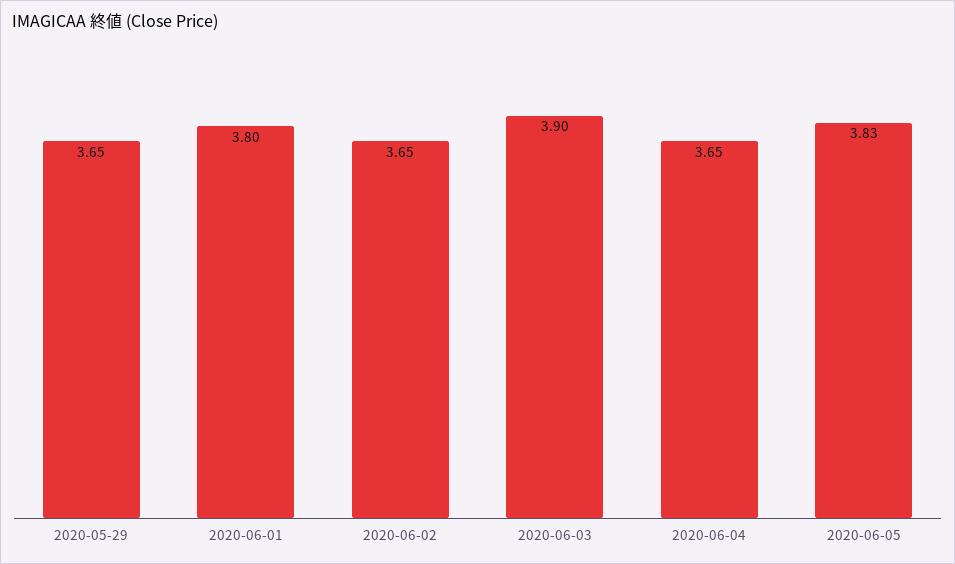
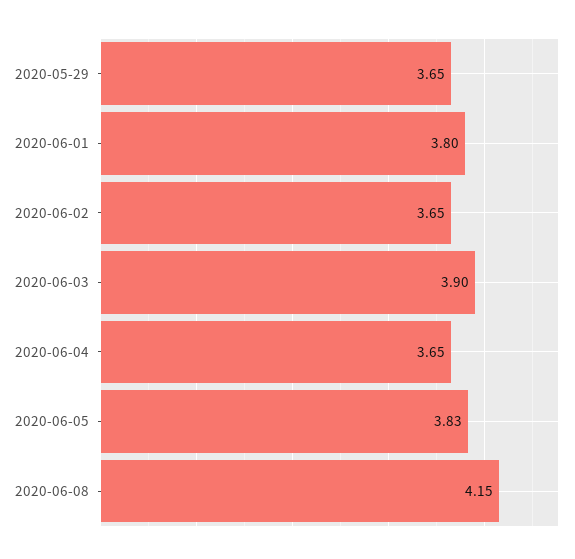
2020-06-08: none -> 4.15

